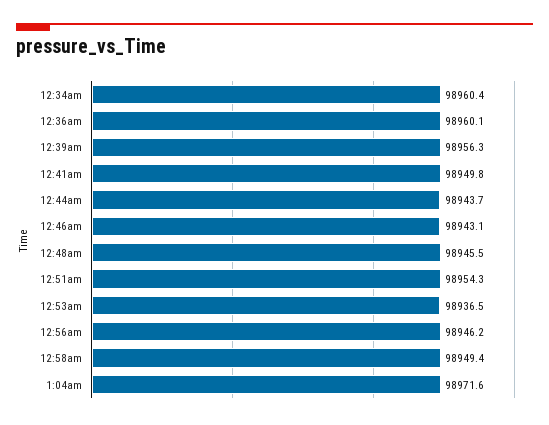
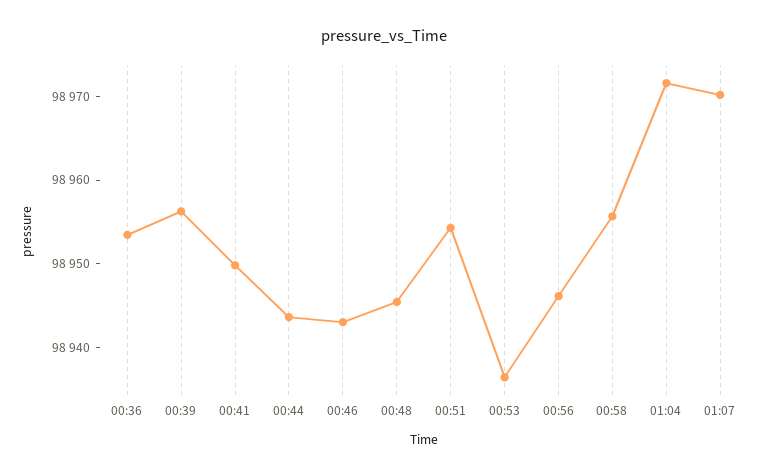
12:34am: 98960.4 -> none
12:36am: 98960.1 -> 98954
12:58am: 98949.4 -> 98956
01:07: none -> 98970

